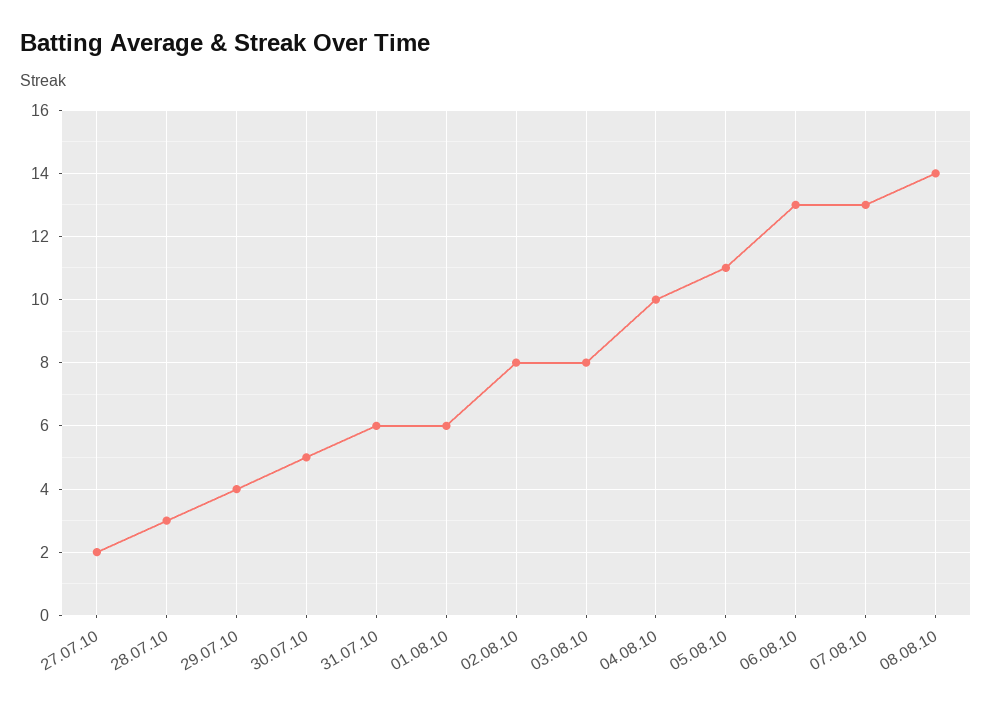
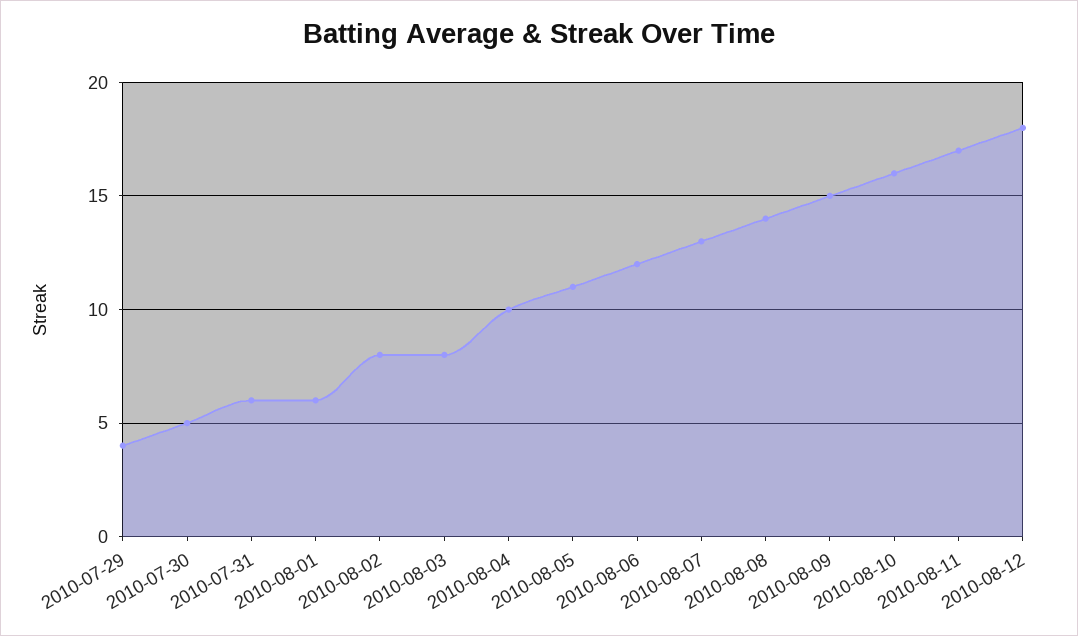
27.07.10: 2 -> none
28.07.10: 3 -> none
06.08.10: 13 -> 12
2010-08-09: none -> 15
2010-08-10: none -> 16
2010-08-11: none -> 17
2010-08-12: none -> 18

